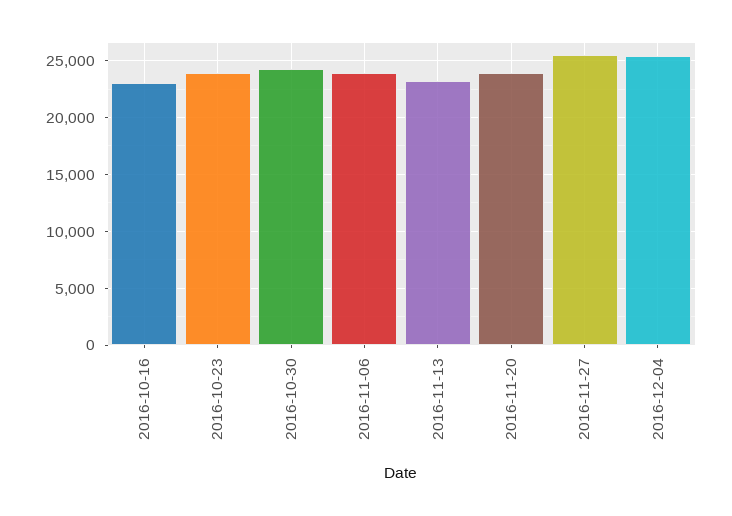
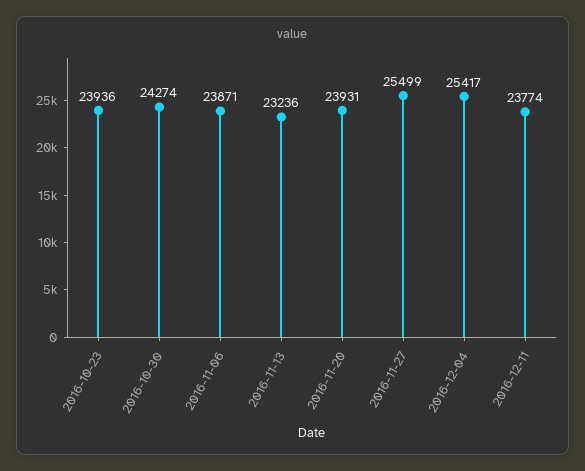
2016-10-16: 23000 -> none
2016-12-11: none -> 23774

